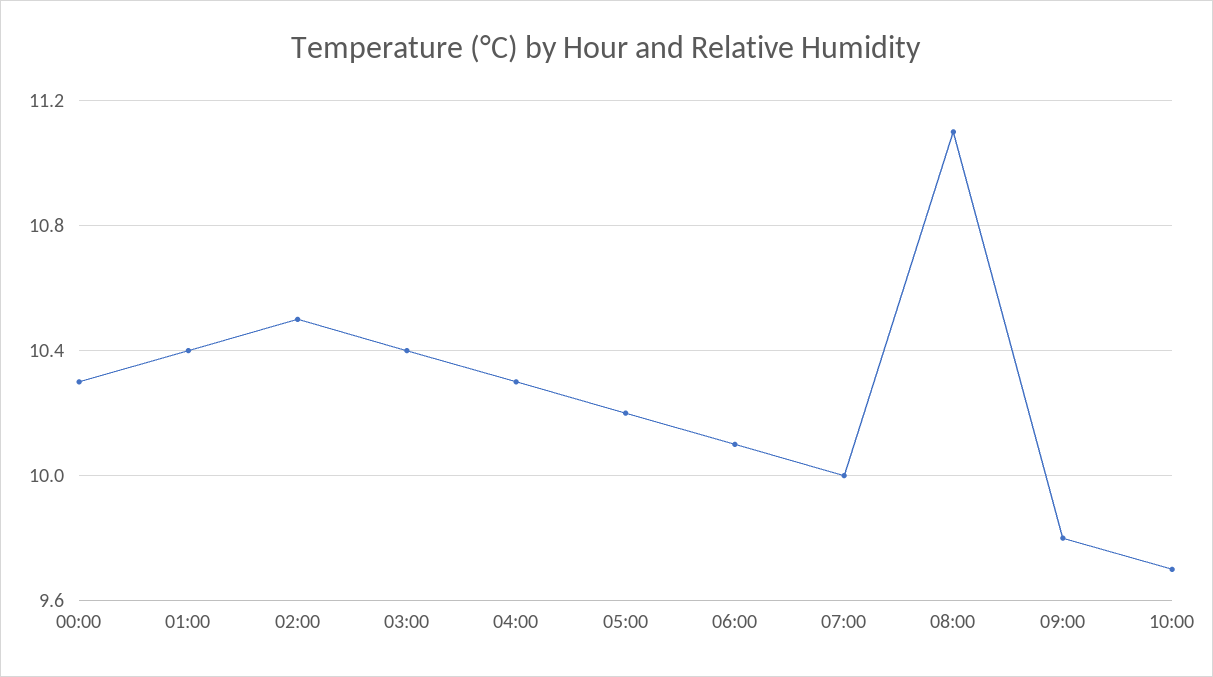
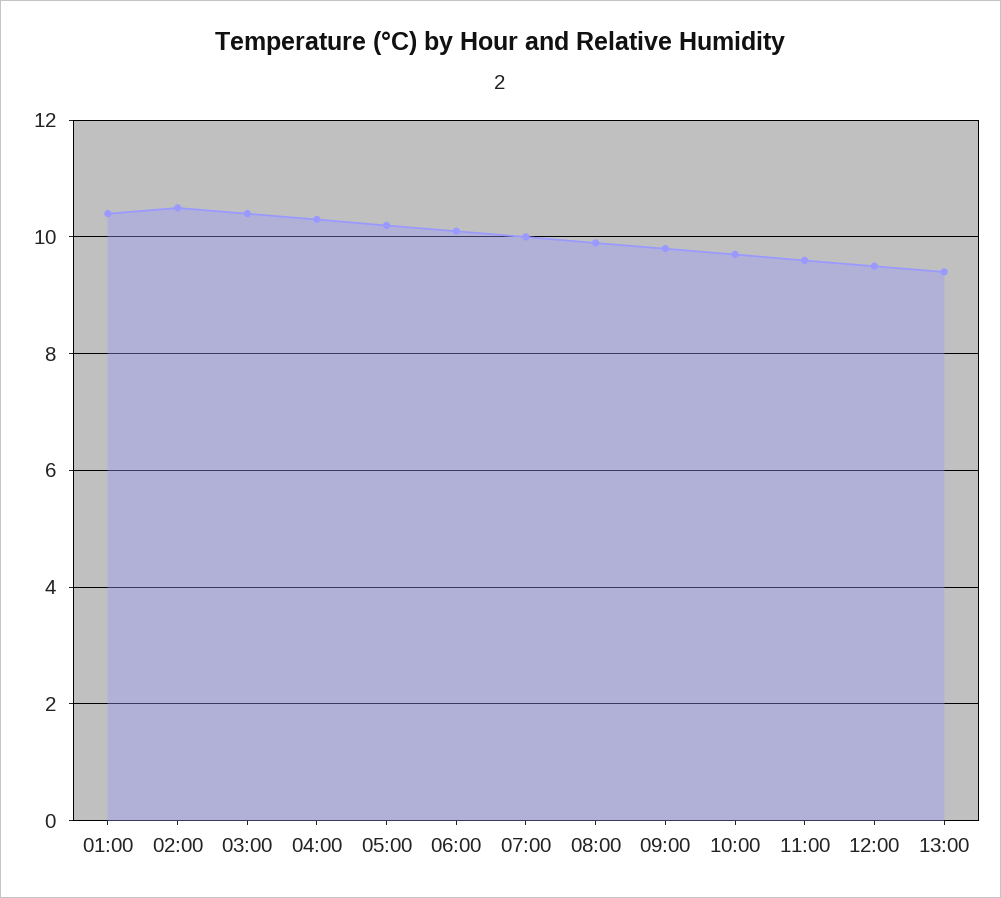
00:00: 10.3 -> none
08:00: 11.1 -> 10
11:00: none -> 9.5
12:00: none -> 9.5
13:00: none -> 9.5

